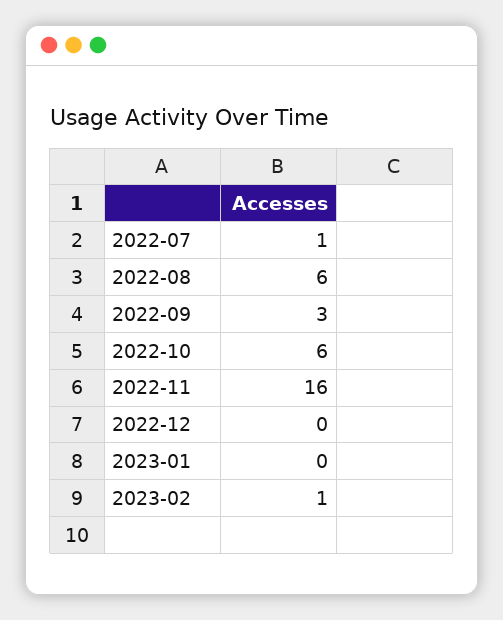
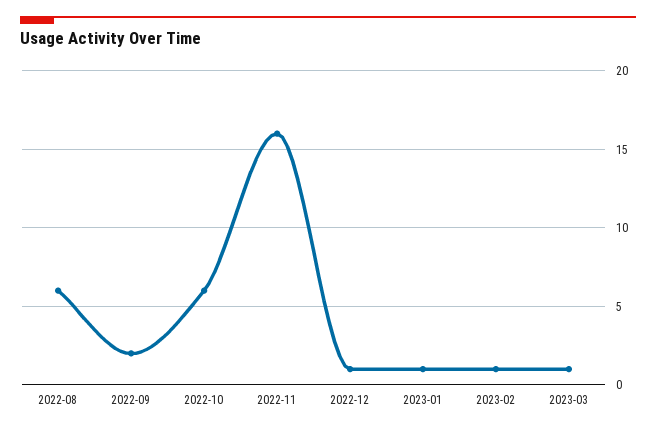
2022-07: 1 -> none
2022-09: 3 -> 2
2022-12: 0 -> 1
2023-01: 0 -> 1
2023-03: none -> 1

